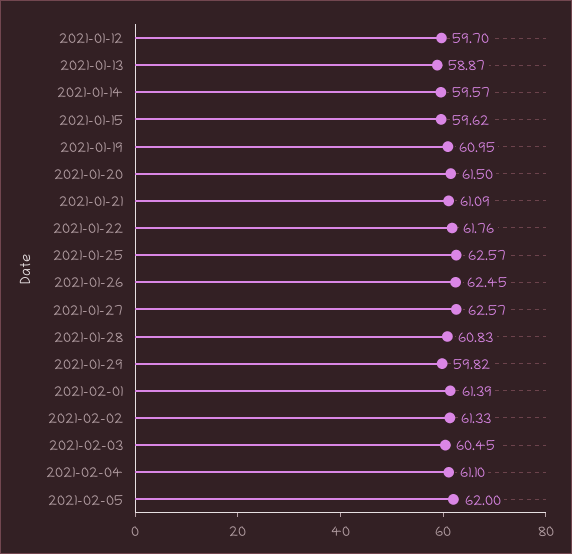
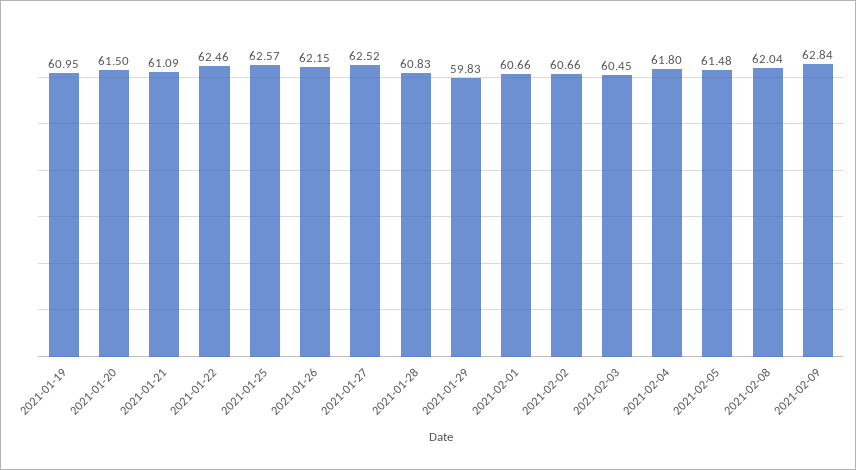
2021-01-12: 59.7 -> none
2021-01-13: 58.87 -> none
2021-01-14: 59.57 -> none
2021-01-15: 59.62 -> none
2021-01-22: 61.76 -> 62.46
2021-01-26: 62.45 -> 62.15
2021-01-27: 62.57 -> 62.52
2021-01-29: 59.82 -> 59.83
2021-02-01: 61.39 -> 60.66
2021-02-02: 61.33 -> 60.66
2021-02-04: 61.1 -> 61.8
2021-02-05: 62 -> 61.48
2021-02-08: none -> 62.04
2021-02-09: none -> 62.84

